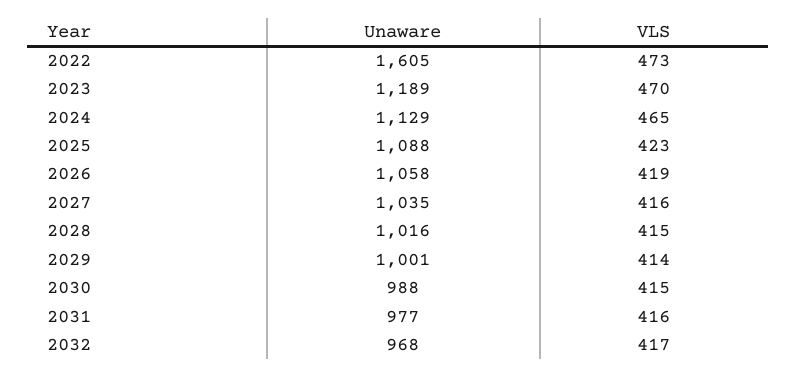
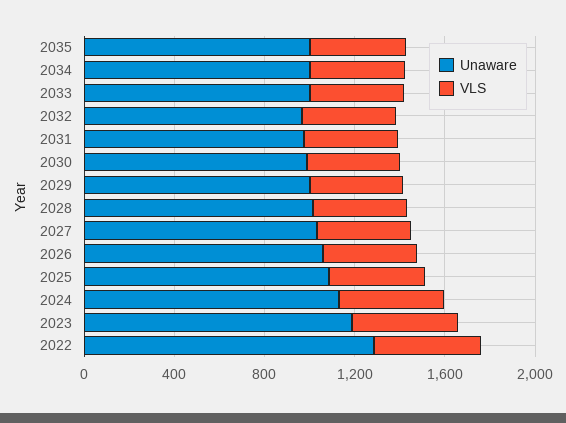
Unaware, 2022: 1605 -> 1300
Unaware, 2035: none -> 1000
VLS, 2035: none -> 400
Unaware, 2034: none -> 1000
VLS, 2034: none -> 400
Unaware, 2033: none -> 1000
VLS, 2033: none -> 400

